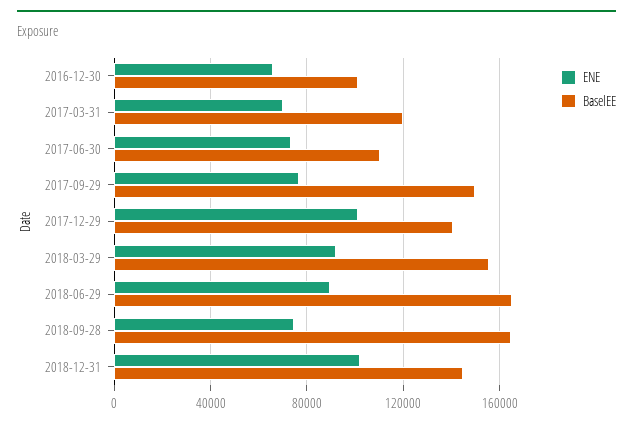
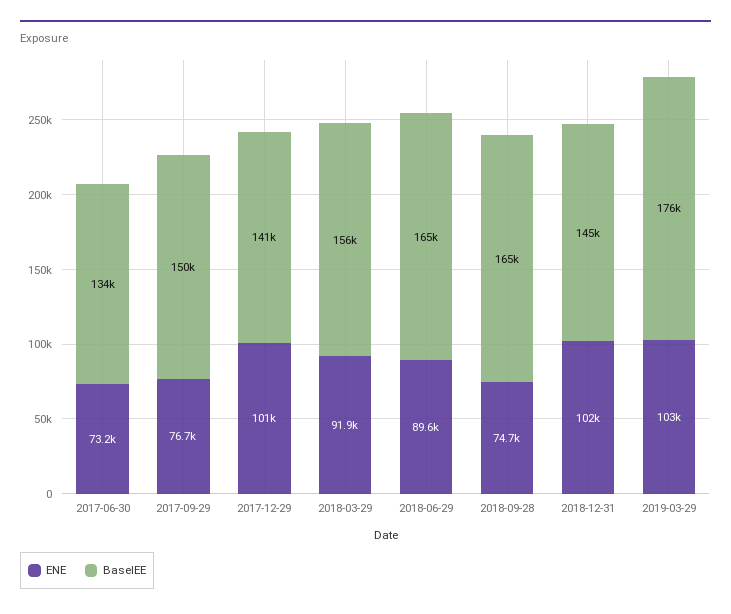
ENE, 2016-12-30: 65000 -> none
BaselEE, 2016-12-30: 100000 -> none
ENE, 2017-03-31: 70000 -> none
BaselEE, 2017-03-31: 120000 -> none
BaselEE, 2017-06-30: 110000 -> 134000
ENE, 2019-03-29: none -> 103000
BaselEE, 2019-03-29: none -> 176000

